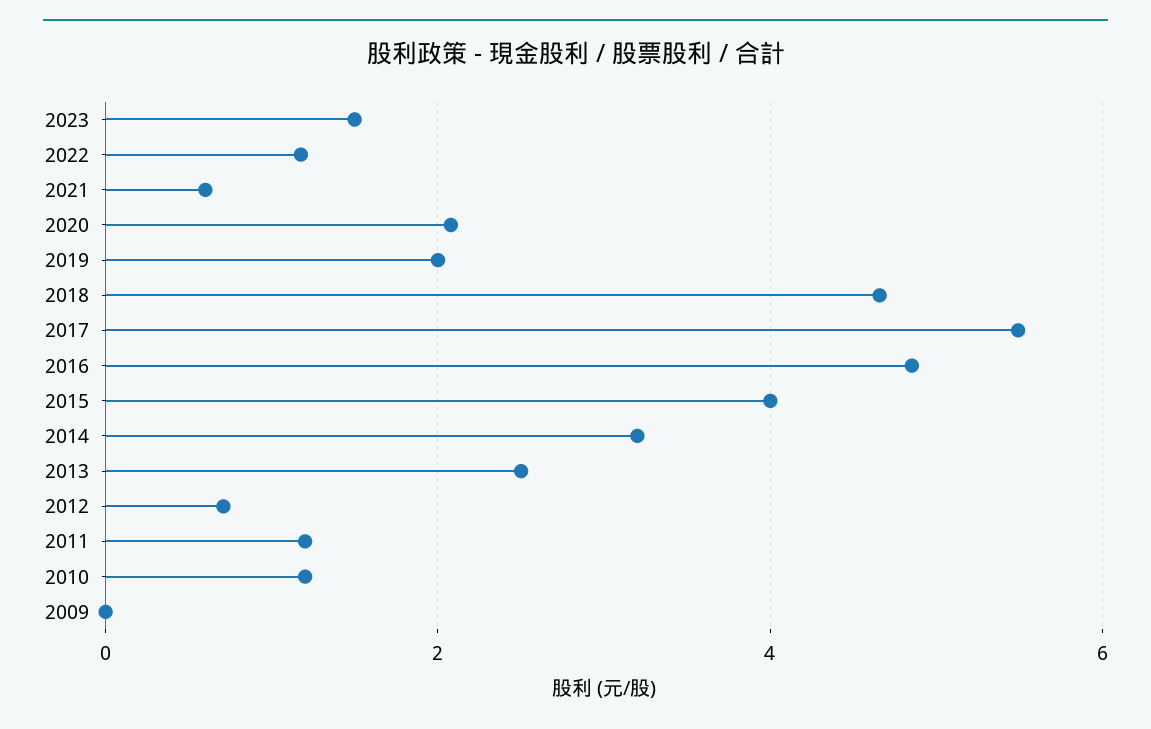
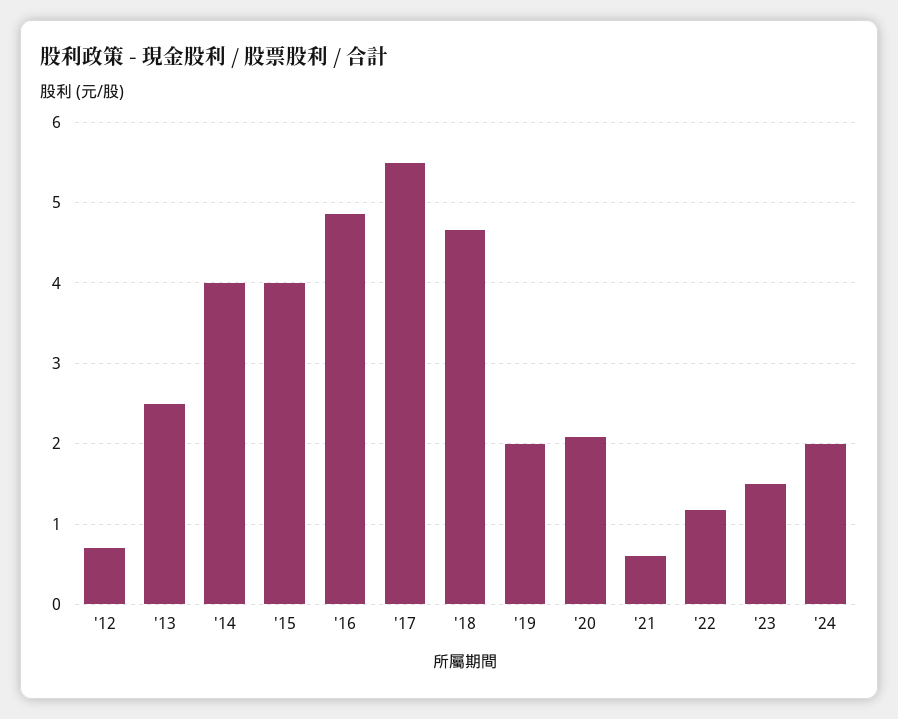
2014: 3.2 -> 4
2011: 1.2 -> none
2010: 1.2 -> none
2009: 0 -> none
'24: none -> 2

